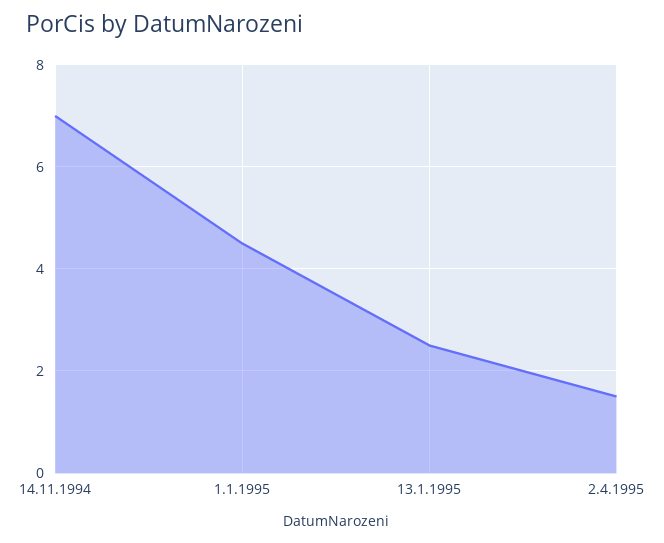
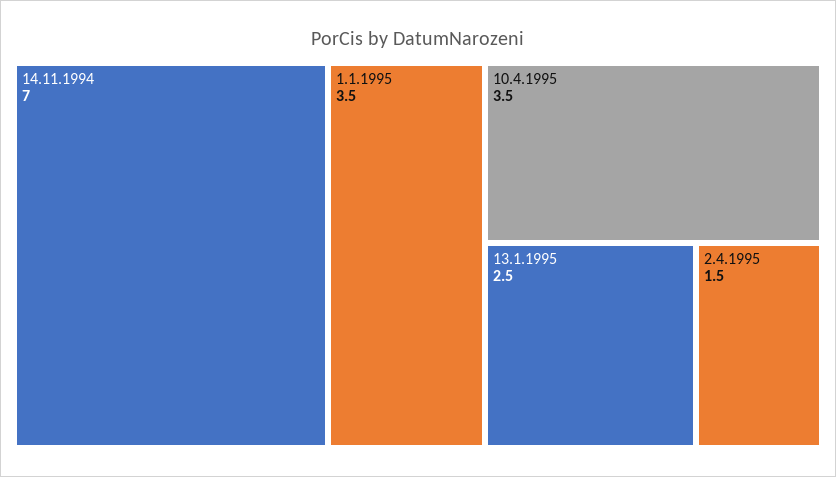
1.1.1995: 4.5 -> 3.5
10.4.1995: none -> 3.5

